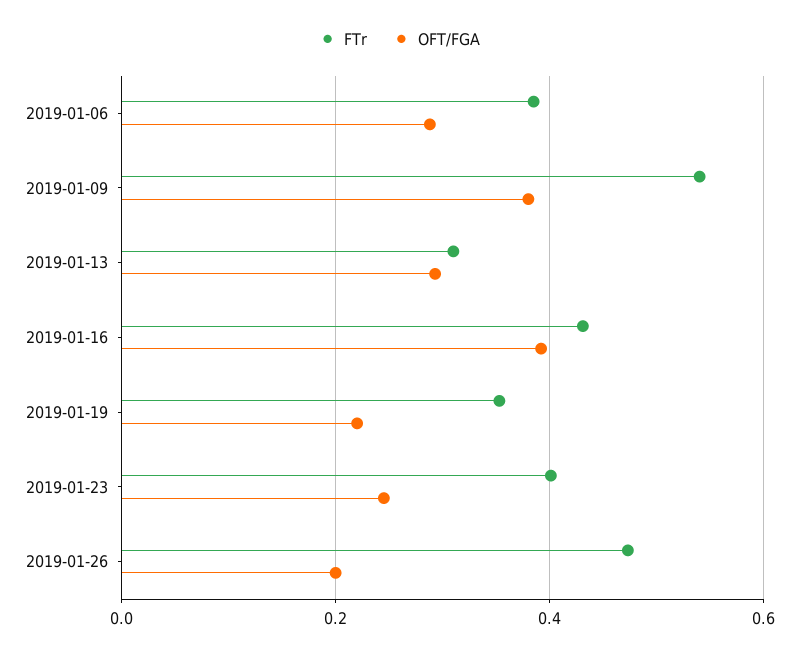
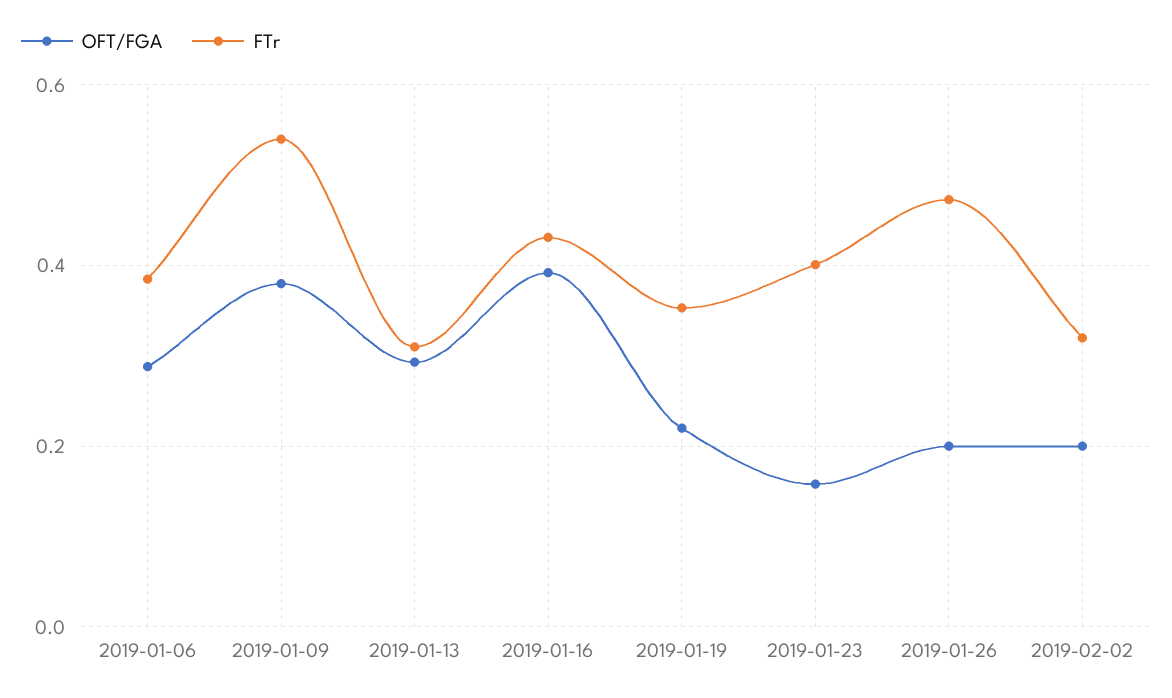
OFT/FGA, 2019-01-23: 0.24 -> 0.16
OFT/FGA, 2019-02-02: none -> 0.2
FTr, 2019-02-02: none -> 0.32

